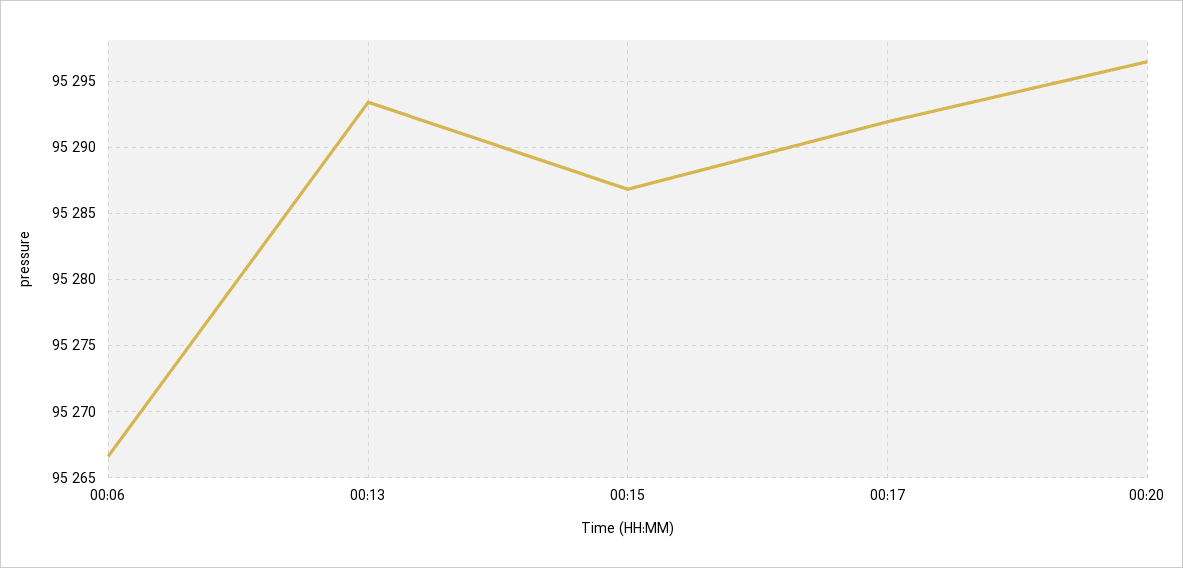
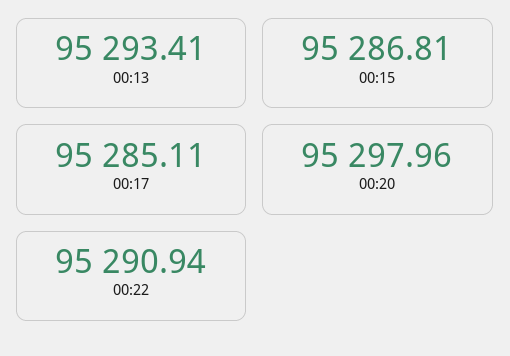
00:06: 95266.5 -> none
00:17: 95292 -> 95285.11
00:20: 95296.5 -> 95297.96
00:22: none -> 95290.94

